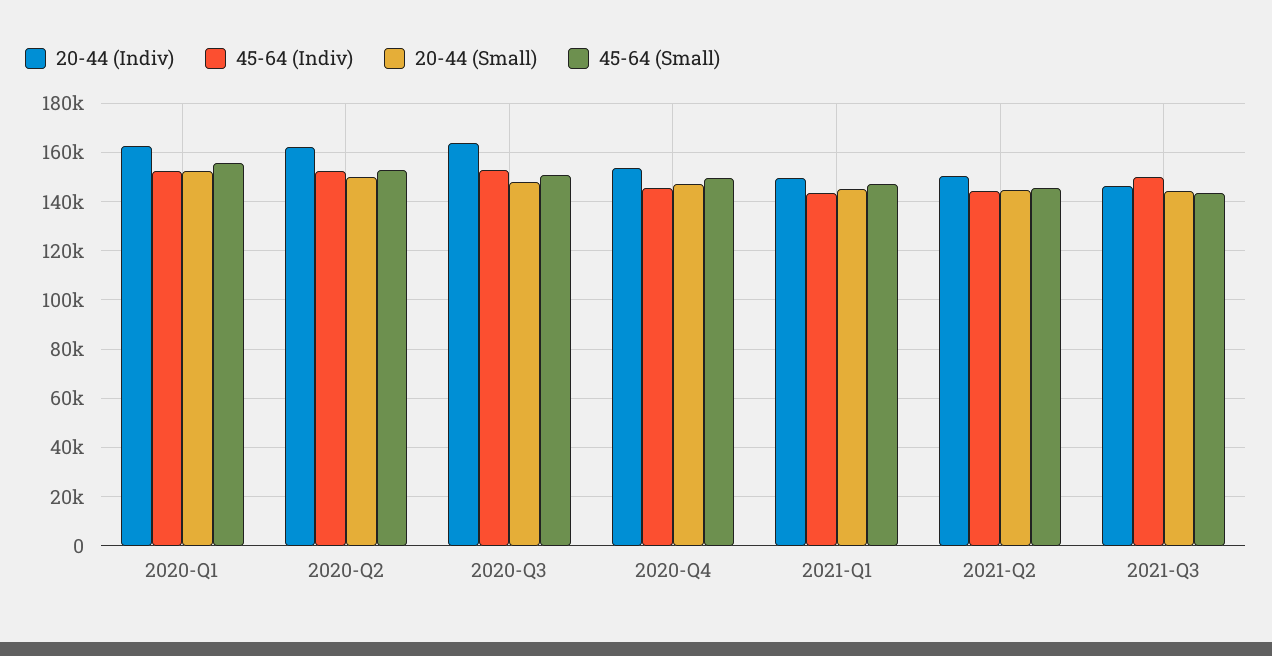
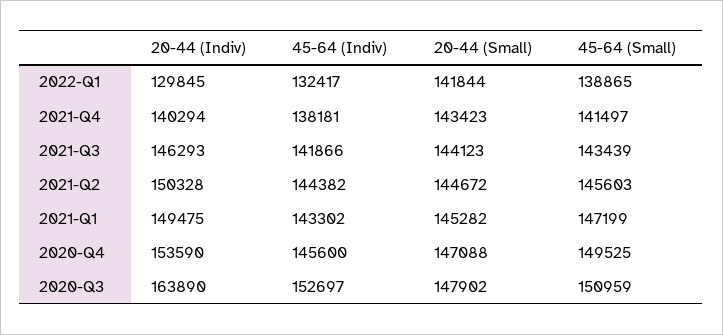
20-44 (Indiv), 2020-Q1: 162500 -> none
45-64 (Indiv), 2020-Q1: 152500 -> none
20-44 (Small), 2020-Q1: 152500 -> none
45-64 (Small), 2020-Q1: 155000 -> none
20-44 (Indiv), 2020-Q2: 162500 -> none
45-64 (Indiv), 2020-Q2: 152500 -> none
20-44 (Small), 2020-Q2: 150000 -> none
45-64 (Small), 2020-Q2: 152500 -> none
45-64 (Indiv), 2021-Q3: 150000 -> 141866
20-44 (Indiv), 2022-Q1: none -> 129845
45-64 (Indiv), 2022-Q1: none -> 132417
20-44 (Small), 2022-Q1: none -> 141844
45-64 (Small), 2022-Q1: none -> 138865
20-44 (Indiv), 2021-Q4: none -> 140294
45-64 (Indiv), 2021-Q4: none -> 138181
20-44 (Small), 2021-Q4: none -> 143423
45-64 (Small), 2021-Q4: none -> 141497

